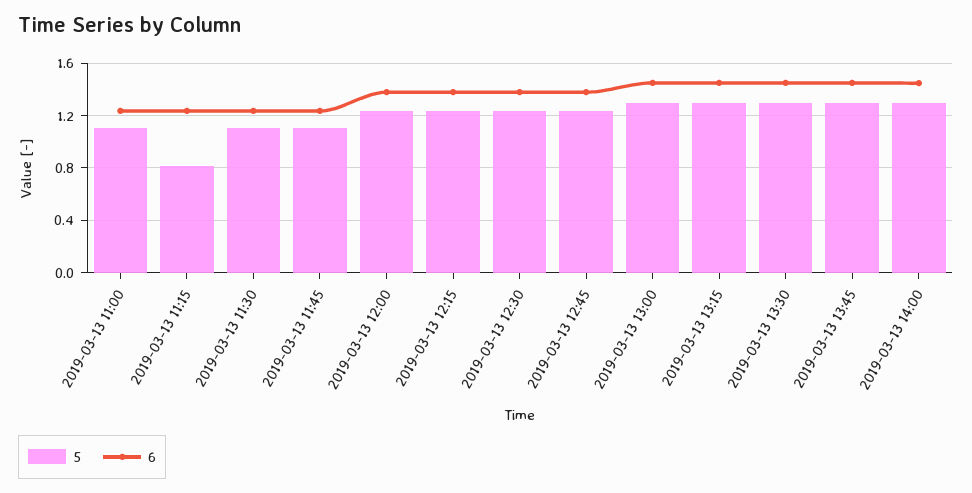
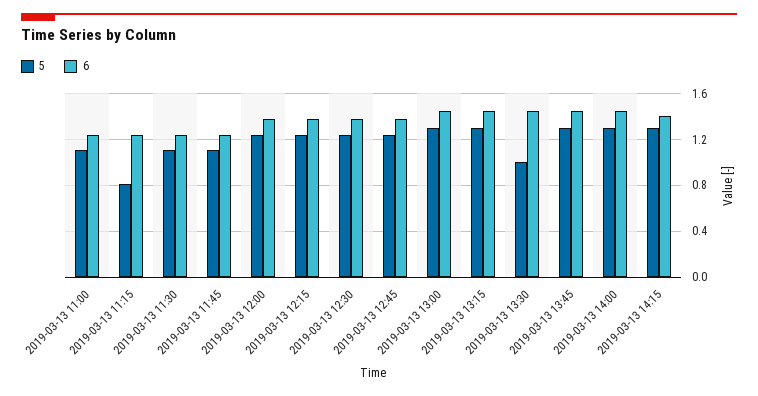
5, 2019-03-13 13:30: 1.3 -> 1
5, 2019-03-13 14:15: none -> 1.3
6, 2019-03-13 14:15: none -> 1.4

